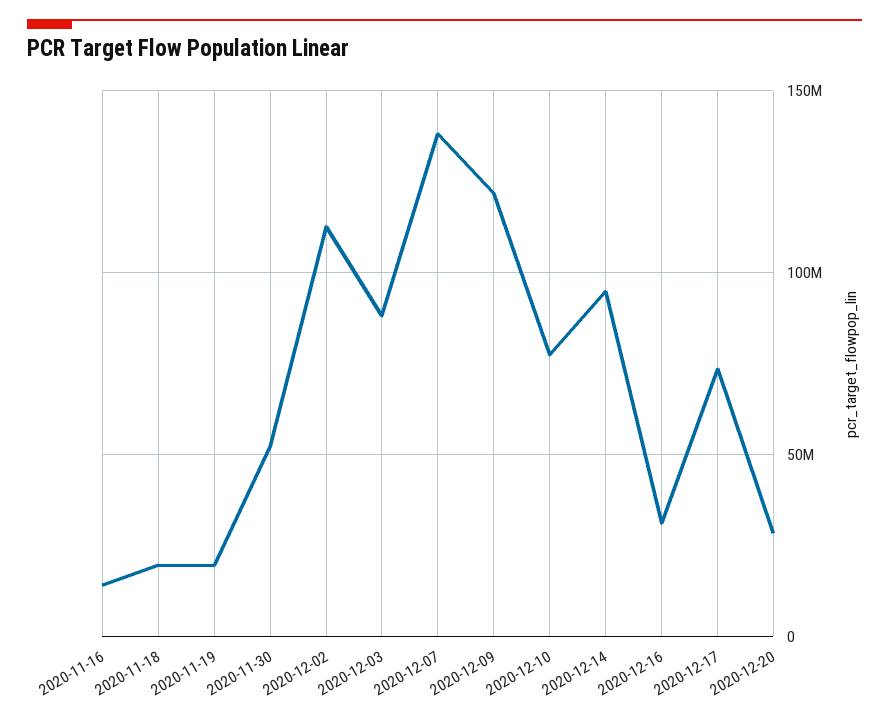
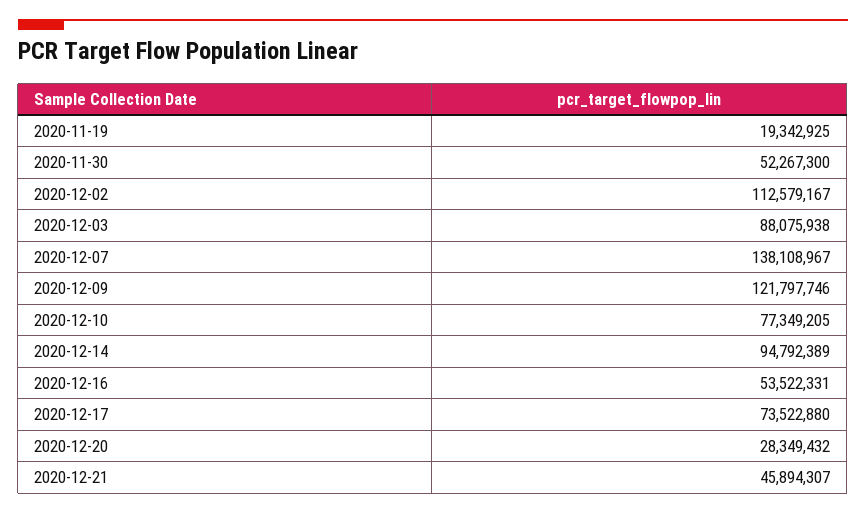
2020-11-16: 15000000 -> none
2020-11-18: 20000000 -> none
2020-12-16: 30000000 -> 53522331
2020-12-21: none -> 45894307

